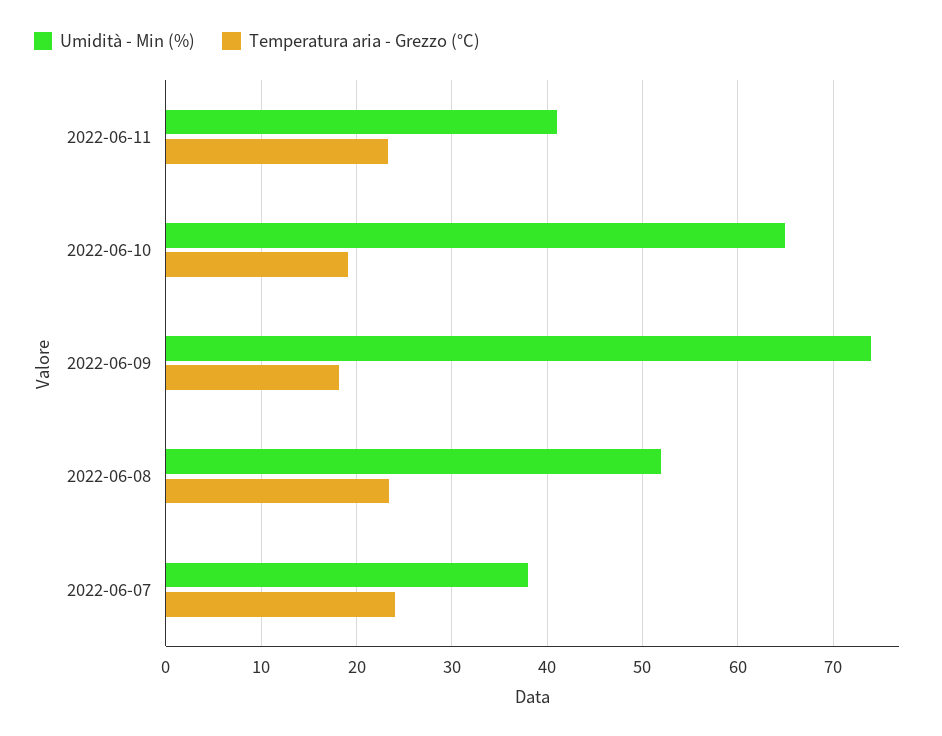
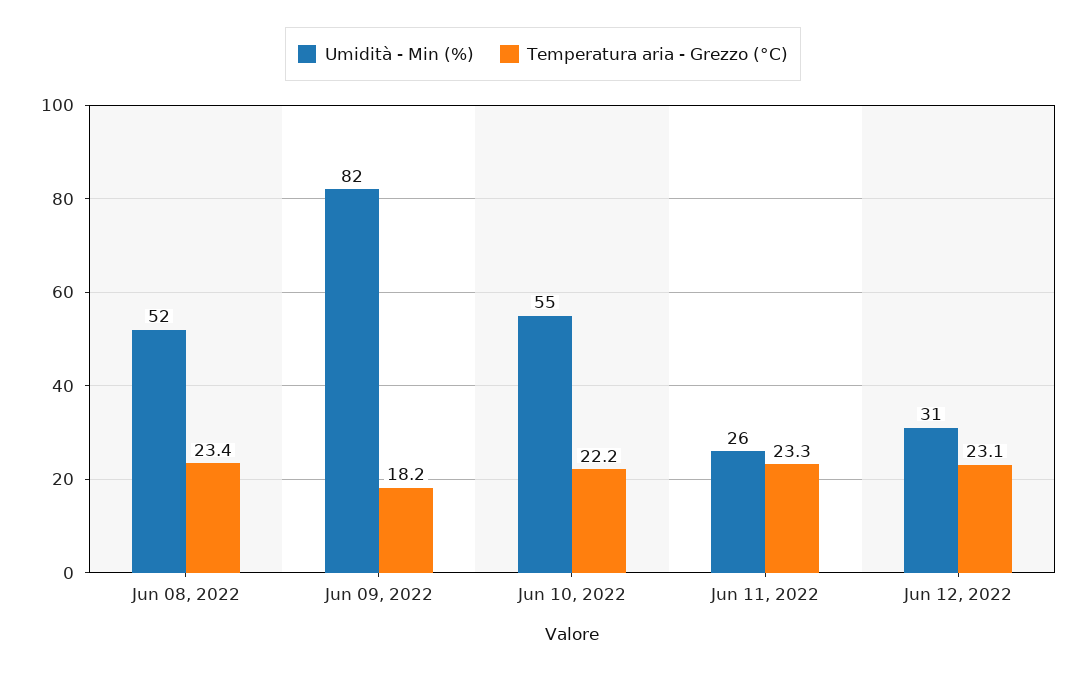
Umidità - Min (%), 2022-06-11: 41 -> 26
Umidità - Min (%), 2022-06-10: 65 -> 55
Temperatura aria - Grezzo (°C), 2022-06-10: 19 -> 22.2
Umidità - Min (%), 2022-06-09: 74 -> 82
Umidità - Min (%), 2022-06-07: 38 -> none
Temperatura aria - Grezzo (°C), 2022-06-07: 24 -> none
Umidità - Min (%), Jun 12, 2022: none -> 31
Temperatura aria - Grezzo (°C), Jun 12, 2022: none -> 23.1

